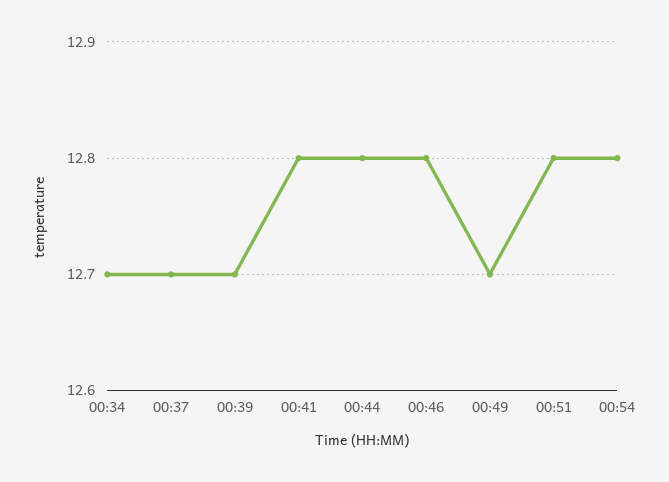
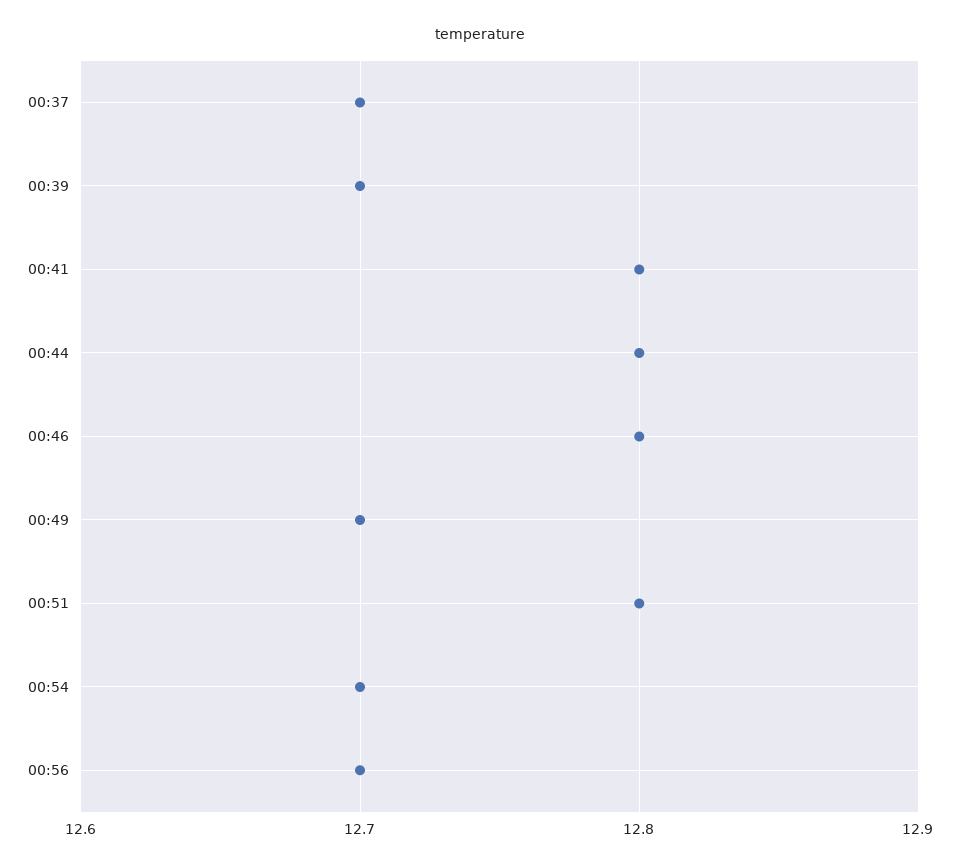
00:34: 12.7 -> none
00:54: 12.8 -> 12.7
00:56: none -> 12.7

